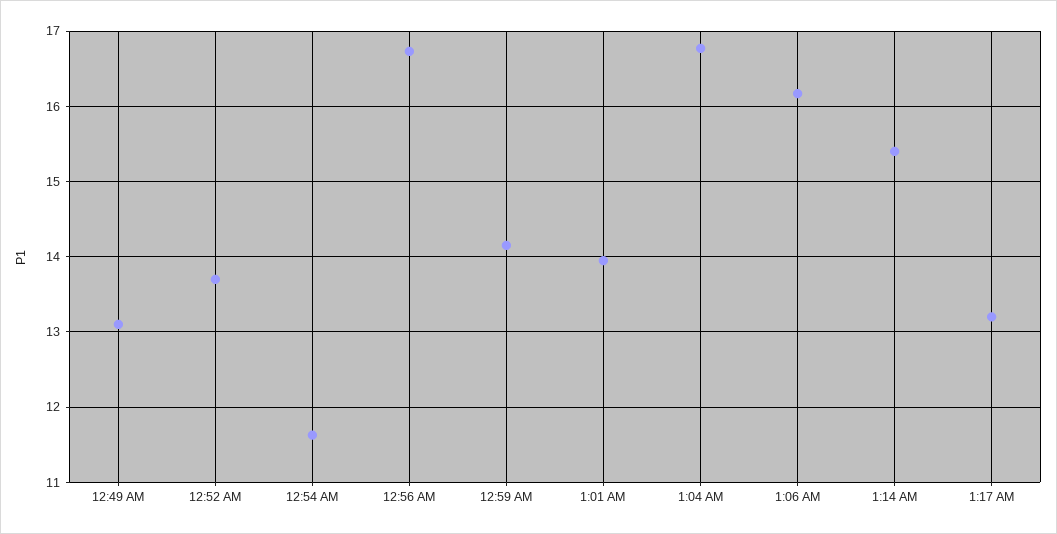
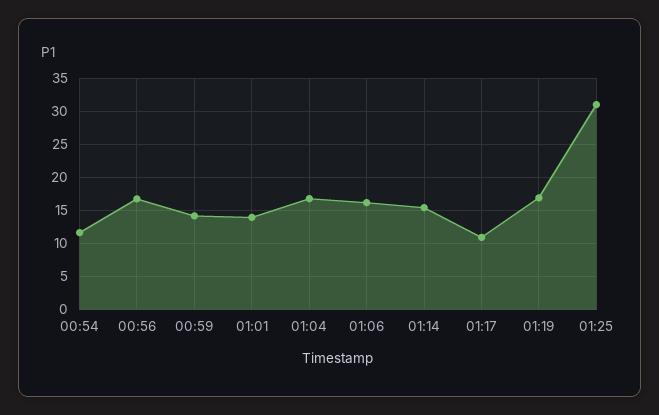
12:49 AM: 13.1 -> none
12:52 AM: 13.7 -> none
1:17 AM: 13.2 -> 11
01:19: none -> 17
01:25: none -> 31

